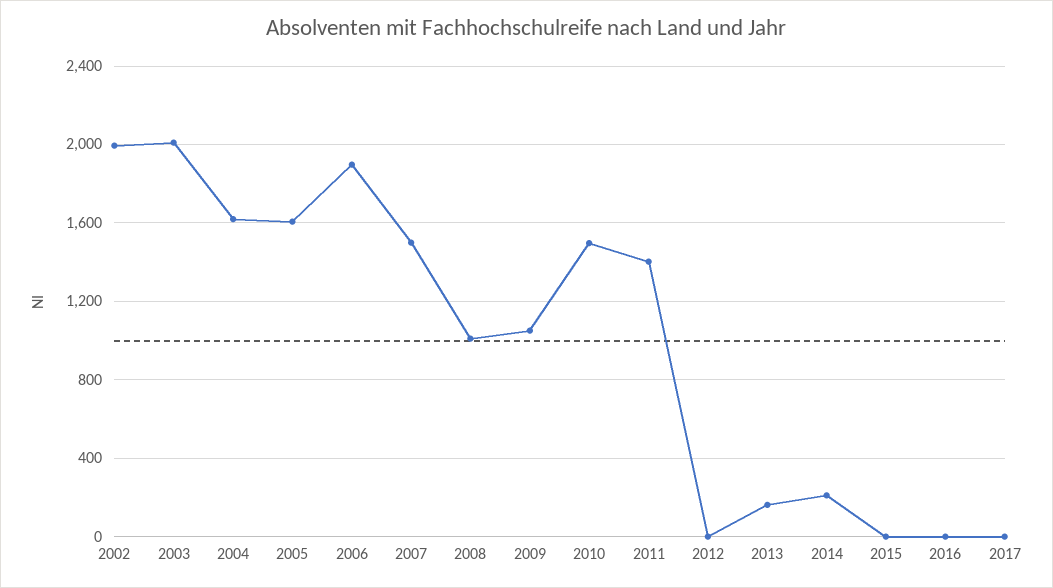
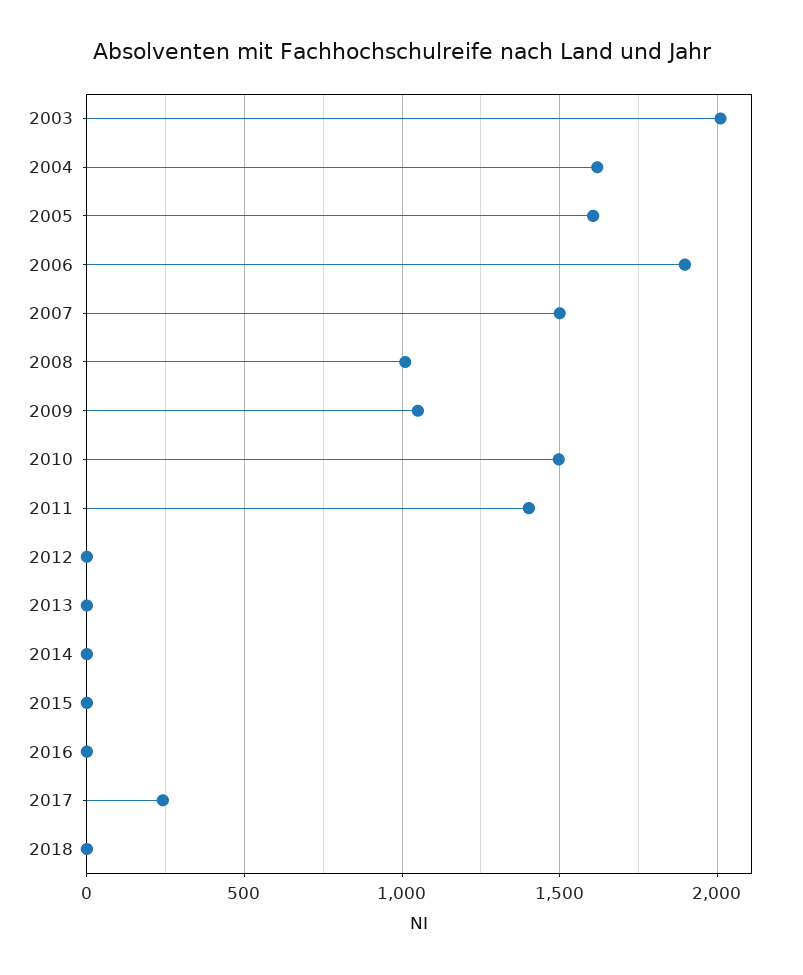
2002: 2000 -> none
2013: 150 -> 0
2014: 200 -> 0
2017: 0 -> 250
2018: none -> 0

